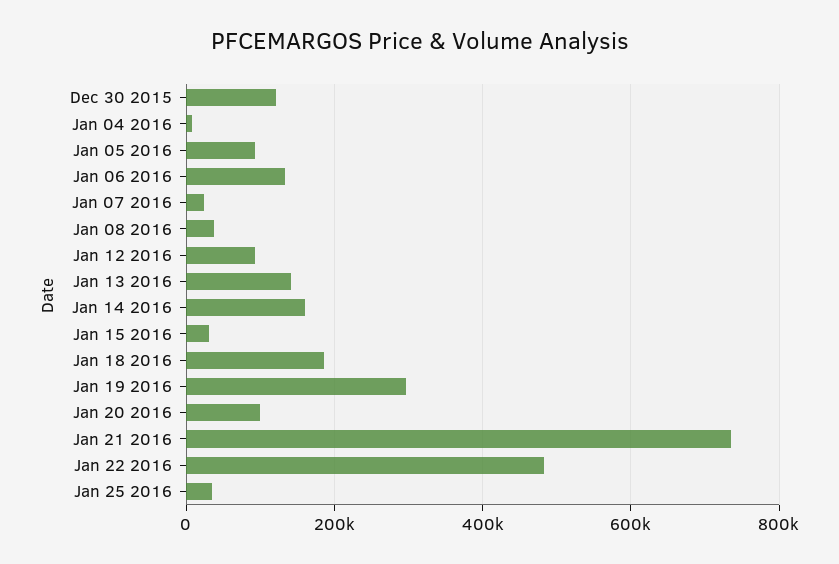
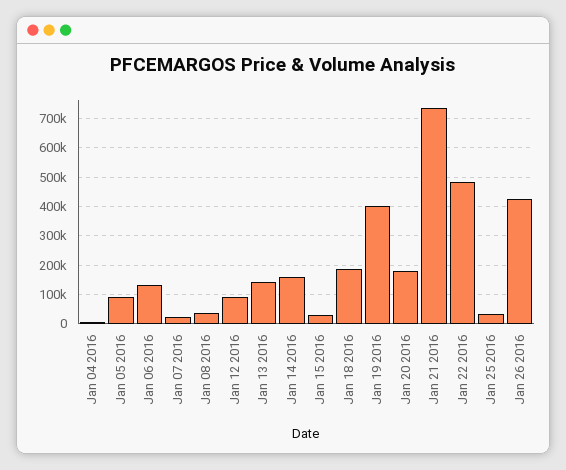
Dec 30 2015: 120000 -> none
Jan 19 2016: 300000 -> 400000
Jan 20 2016: 100000 -> 175000
Jan 26 2016: none -> 425000

